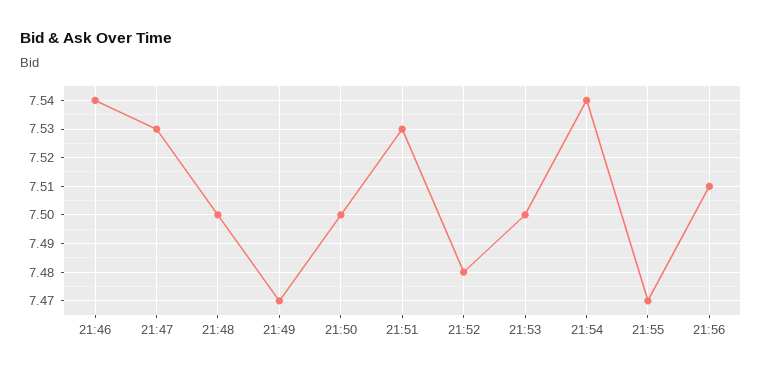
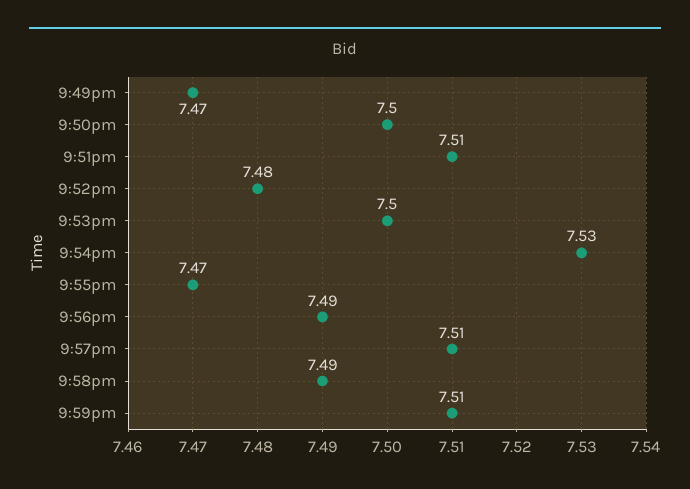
21:46: 7.54 -> none
21:47: 7.53 -> none
21:48: 7.5 -> none
21:51: 7.53 -> 7.51
21:54: 7.54 -> 7.53
21:56: 7.51 -> 7.49
9:57pm: none -> 7.51
9:58pm: none -> 7.49
9:59pm: none -> 7.51

